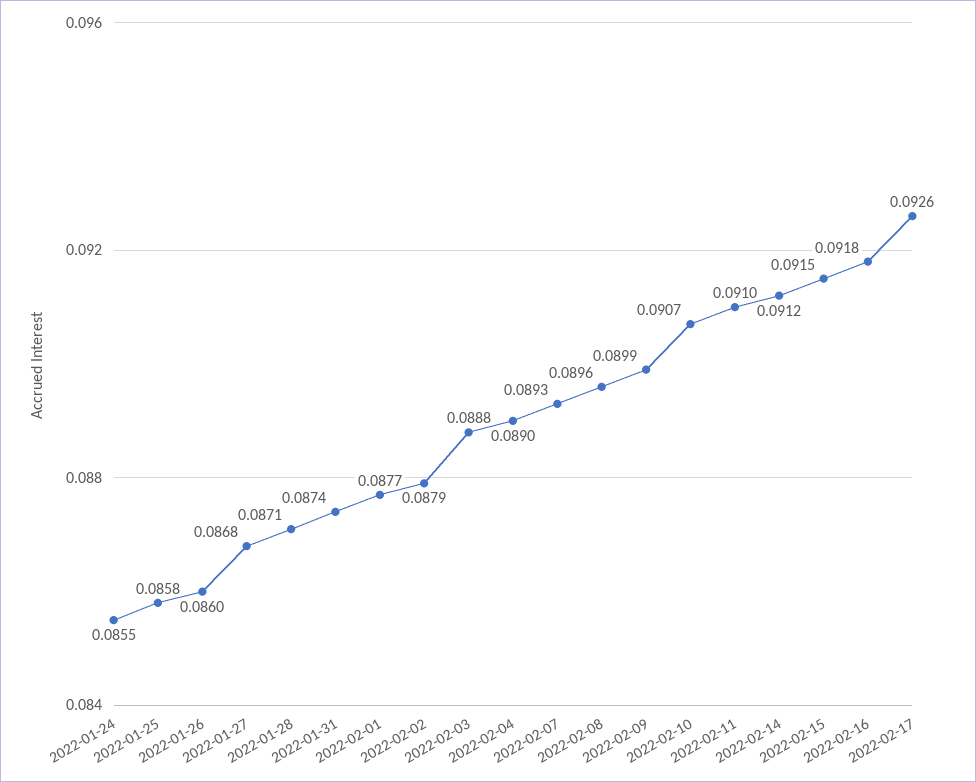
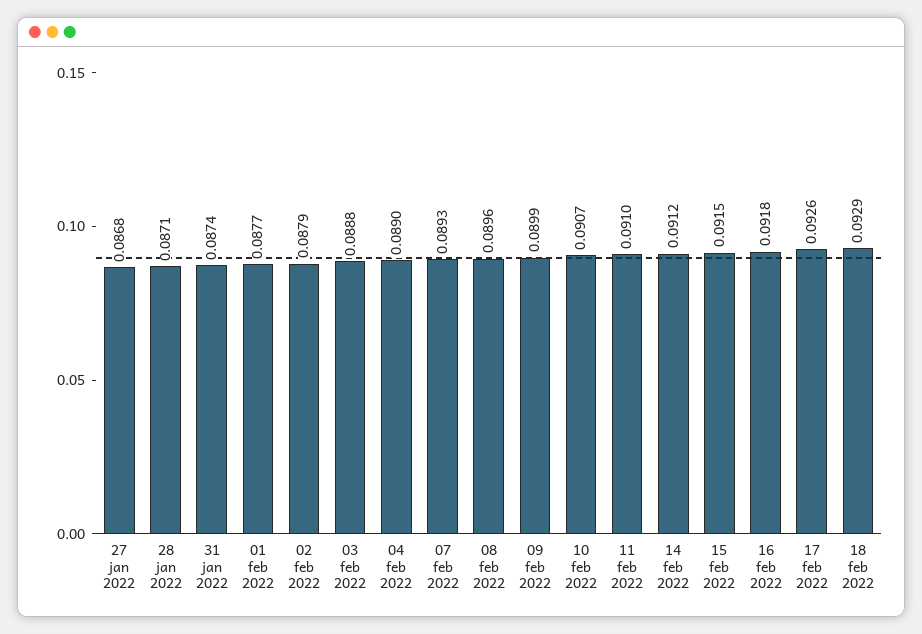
2022-01-24: 0.0855 -> none
2022-01-25: 0.0858 -> none
2022-01-26: 0.086 -> none
18 feb 2022: none -> 0.0929

